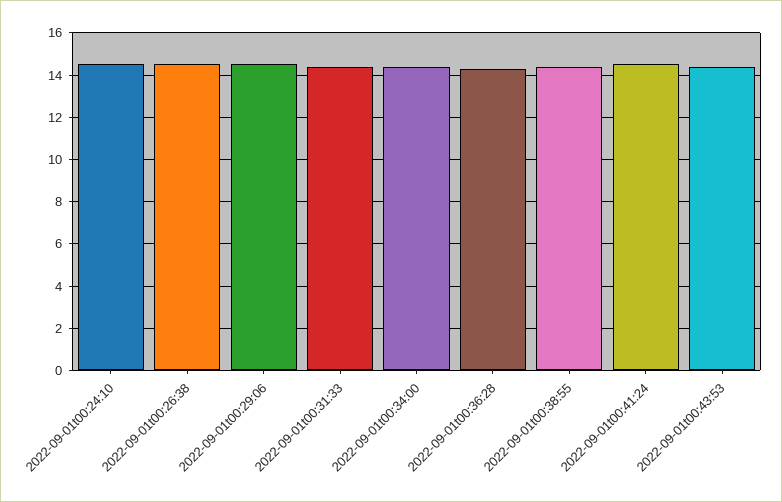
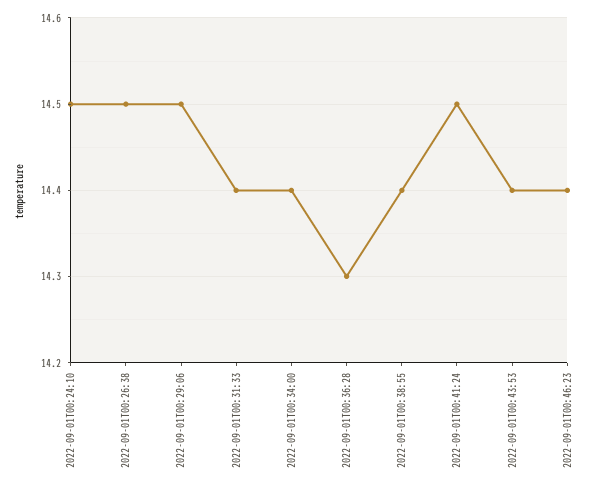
2022-09-01T00:46:23: none -> 14.4

